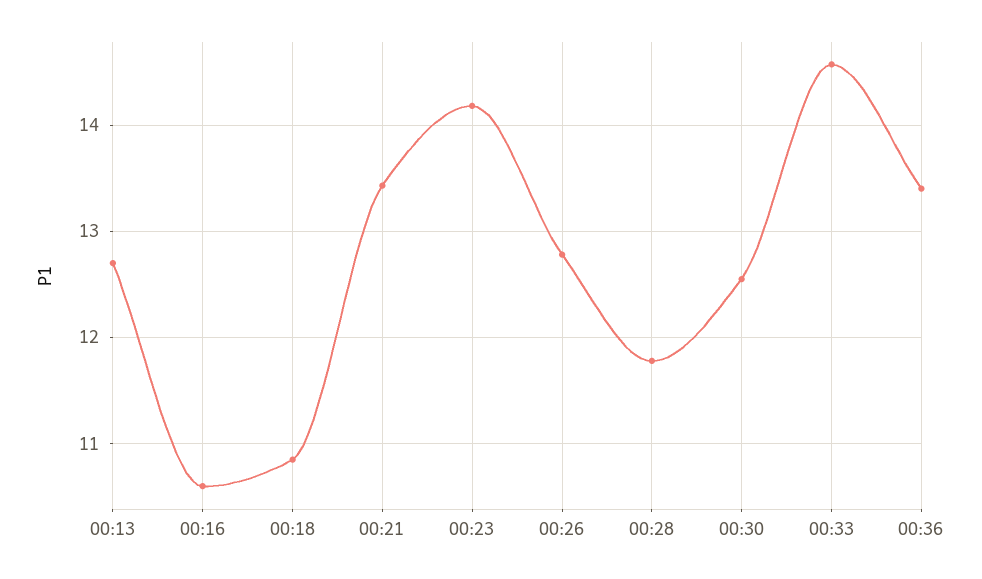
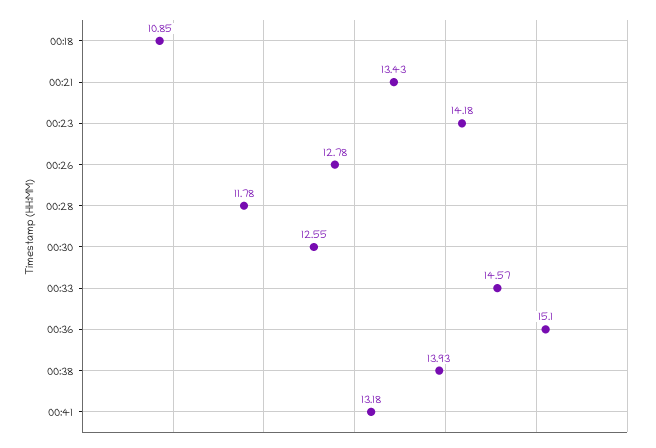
00:13: 12.7 -> none
00:16: 10.6 -> none
00:36: 13.4 -> 15.1
00:38: none -> 13.93
00:41: none -> 13.18

